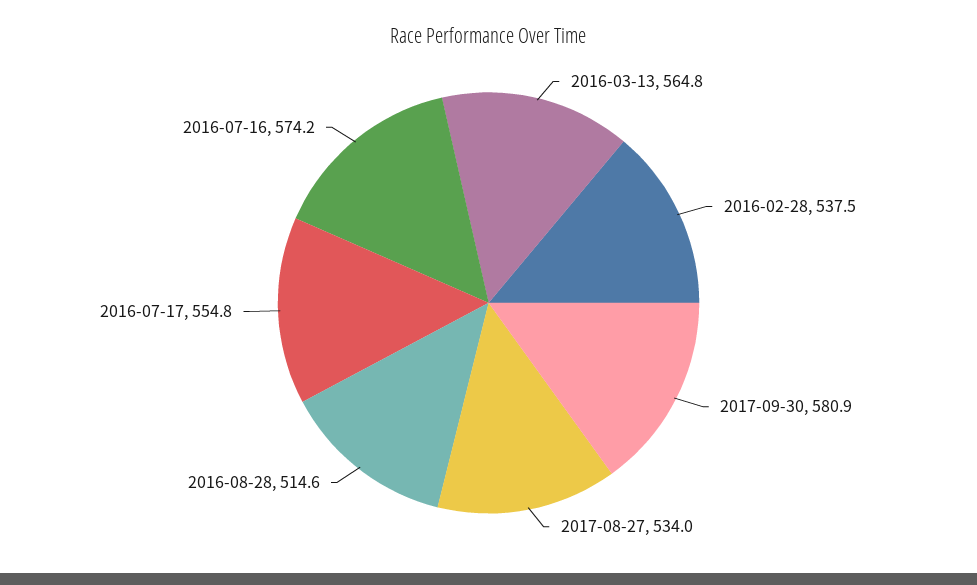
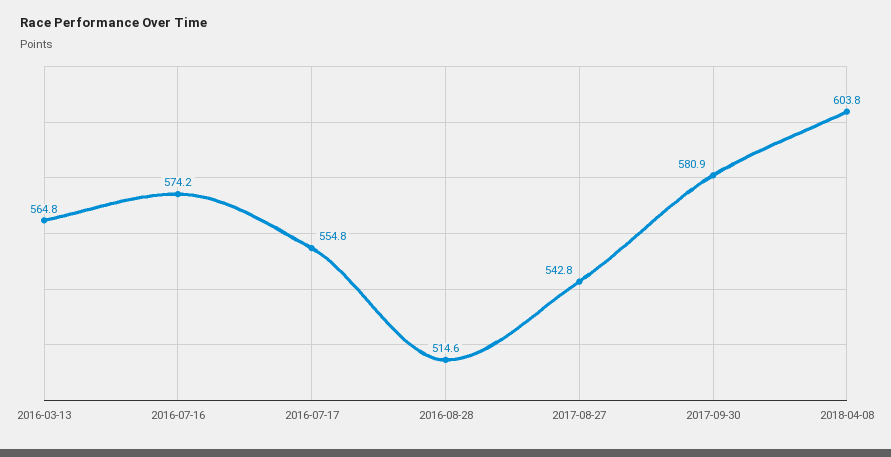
2016-02-28: 537.5 -> none
2017-08-27: 534 -> 542.8
2018-04-08: none -> 603.8

